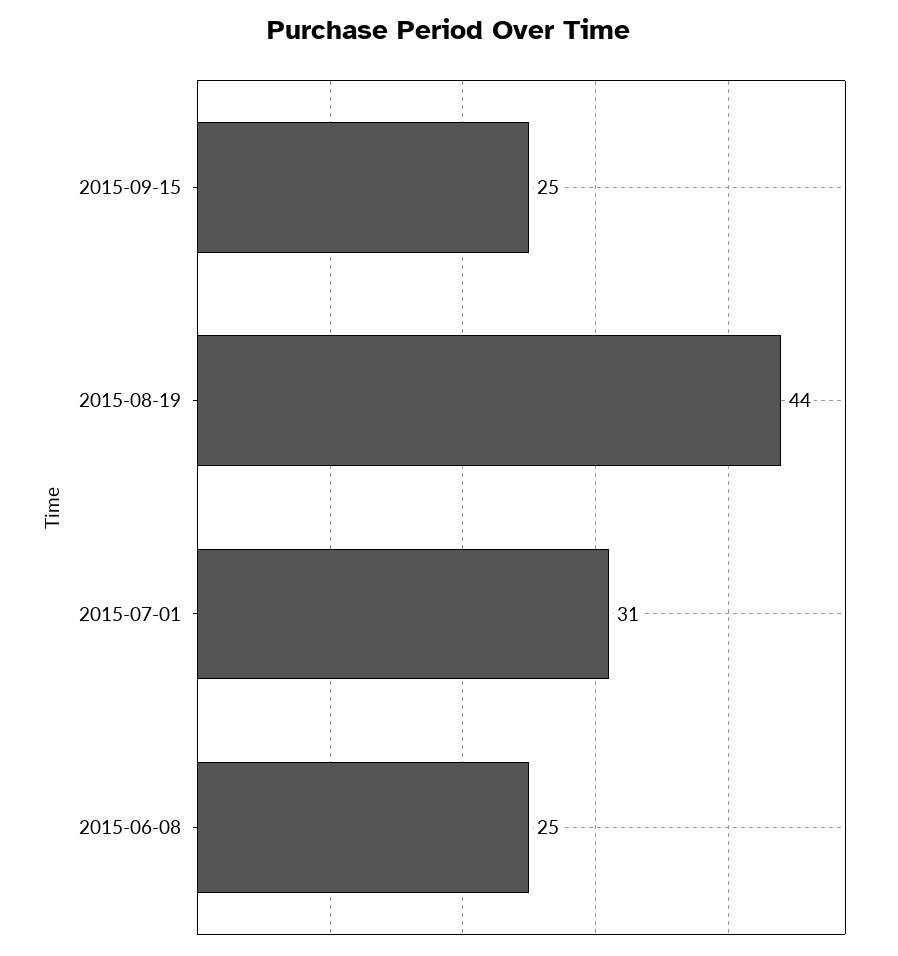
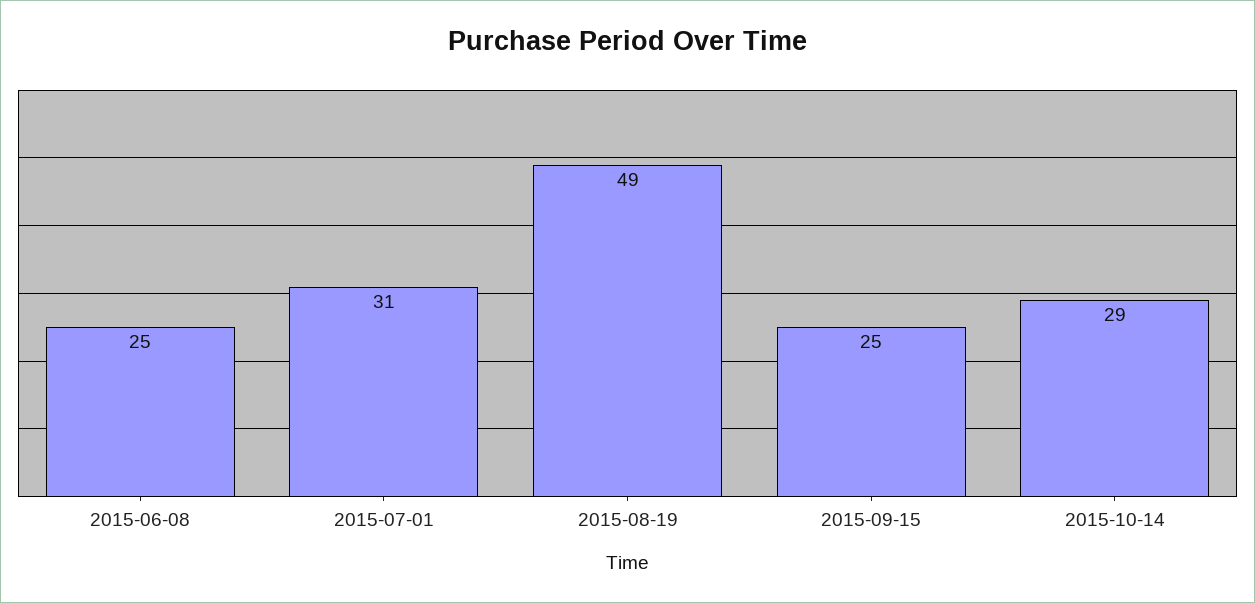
2015-08-19: 44 -> 49
2015-10-14: none -> 29

